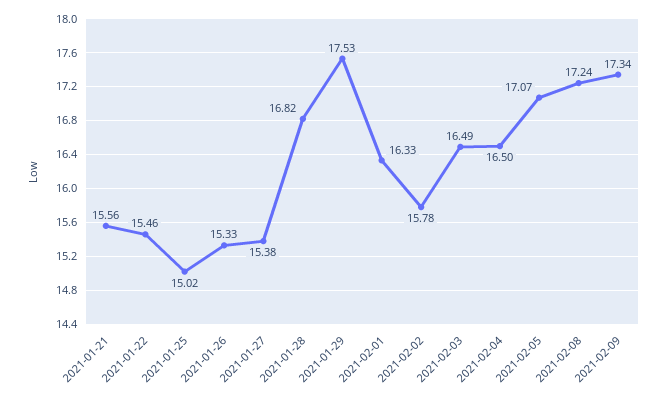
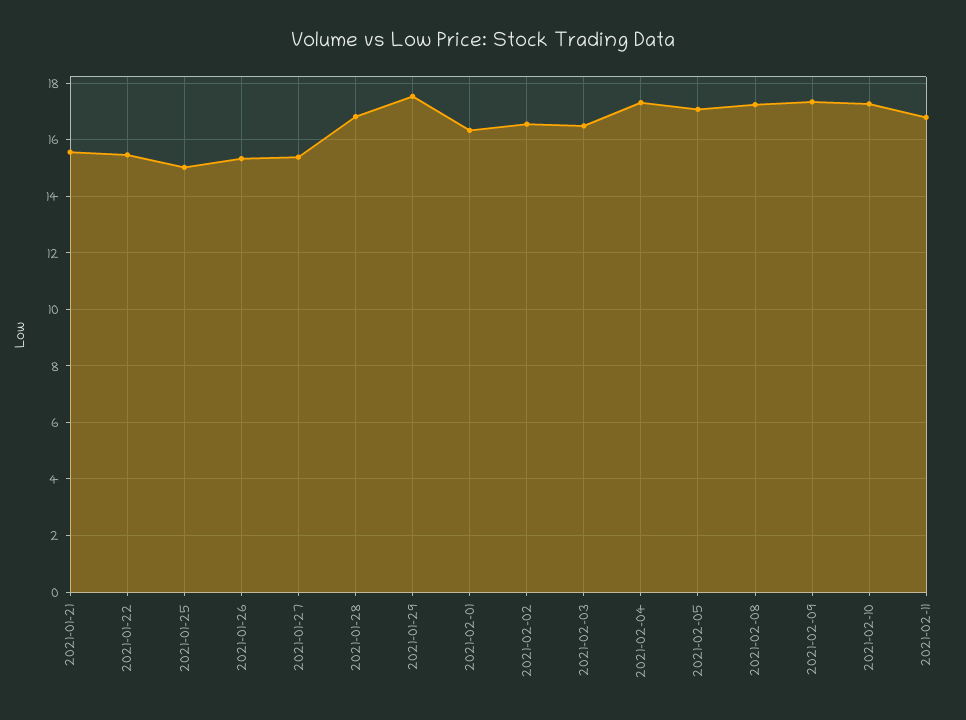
2021-02-02: 15.78 -> 16.5
2021-02-04: 16.5 -> 17.25
2021-02-10: none -> 17.25
2021-02-11: none -> 16.75

